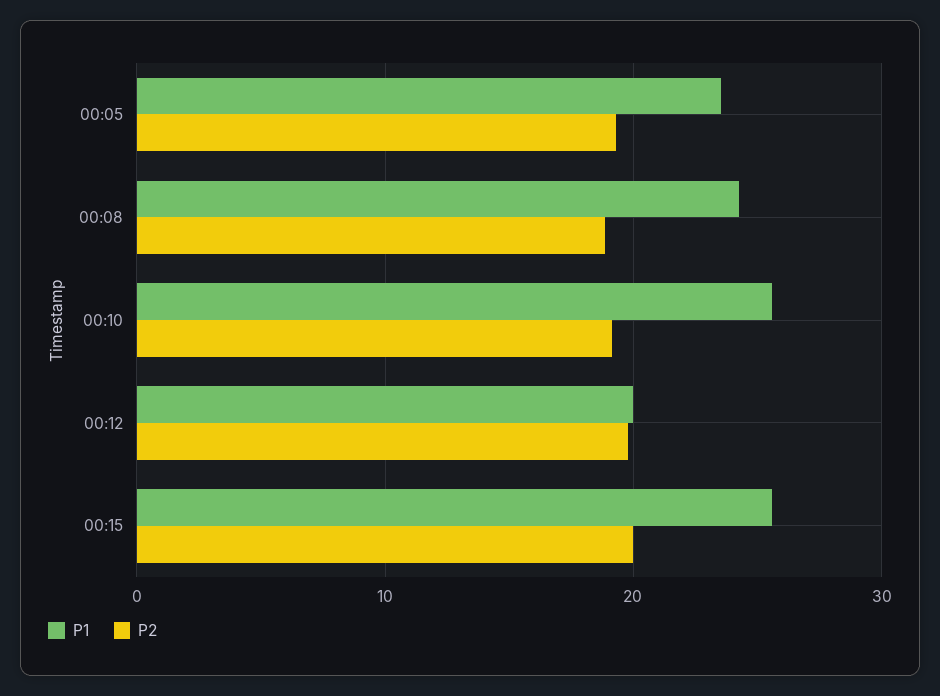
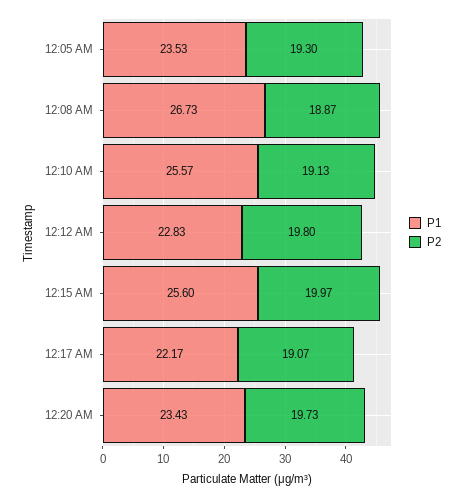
P1, 00:08: 24 -> 26.73
P1, 00:12: 20 -> 22.83
P1, 12:17 AM: none -> 22.17
P2, 12:17 AM: none -> 19.07
P1, 12:20 AM: none -> 23.43
P2, 12:20 AM: none -> 19.73

